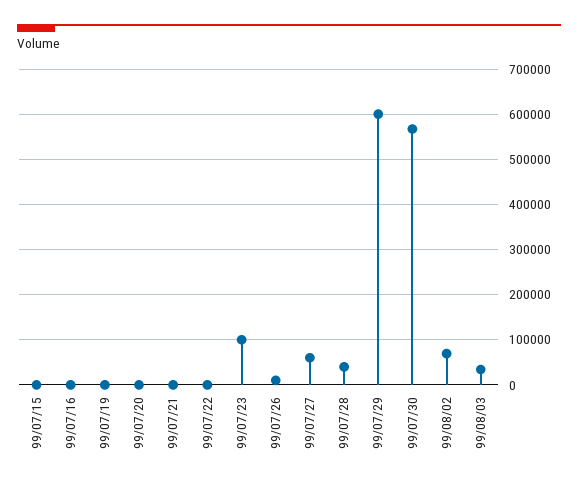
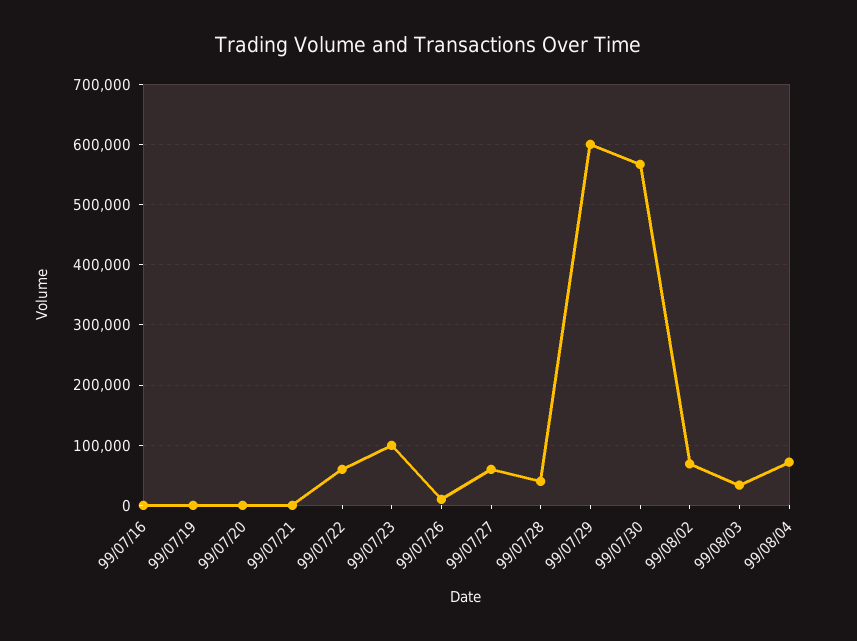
99/07/15: 0 -> none
99/07/22: 0 -> 60000
99/08/04: none -> 70000

